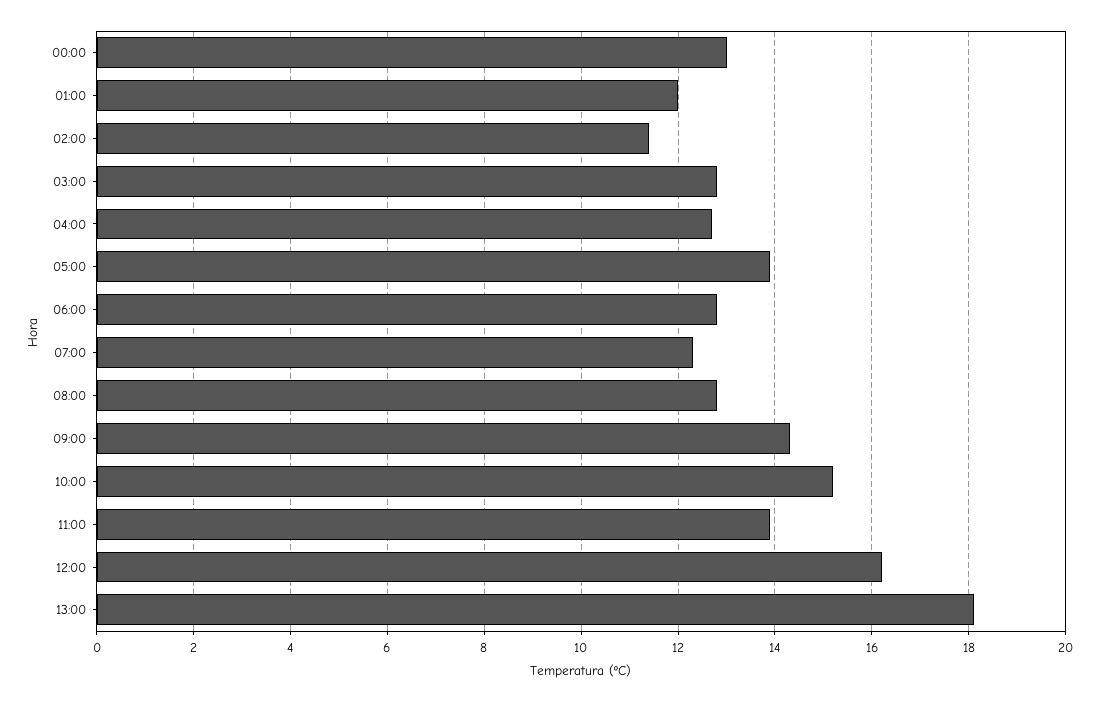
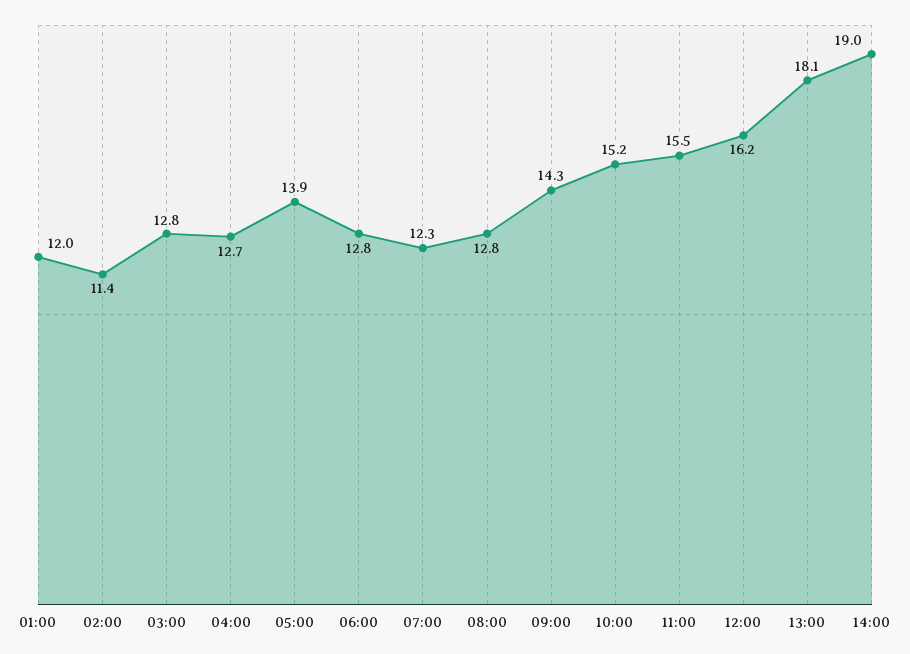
00:00: 13 -> none
11:00: 14 -> 15.5
14:00: none -> 19

